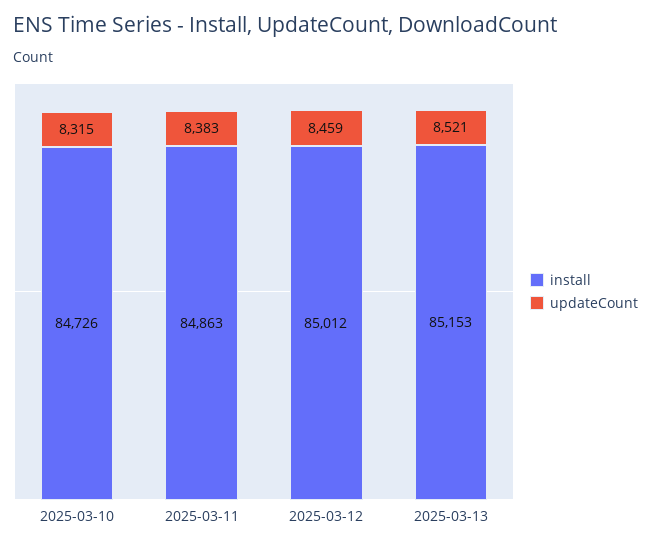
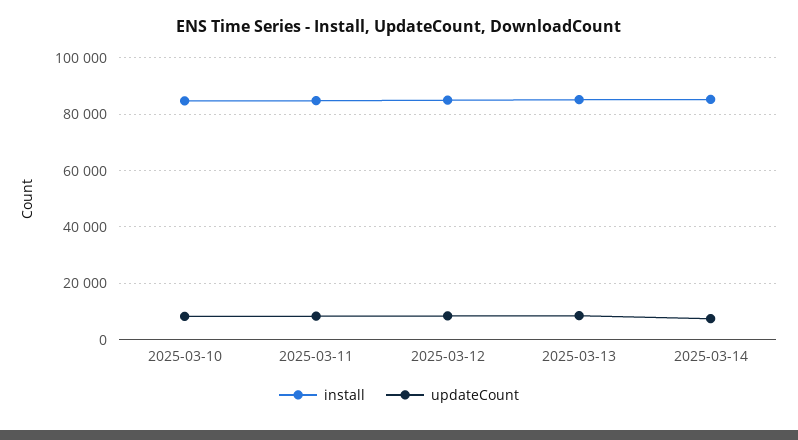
install, 2025-03-14: none -> 85000
updateCount, 2025-03-14: none -> 7500

